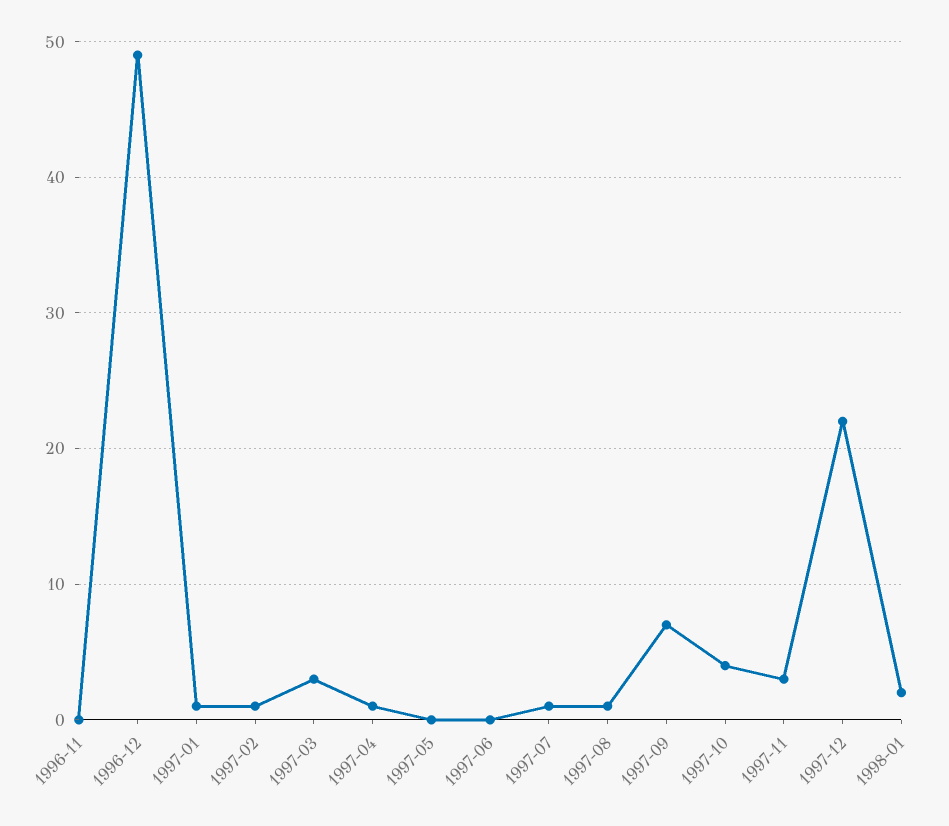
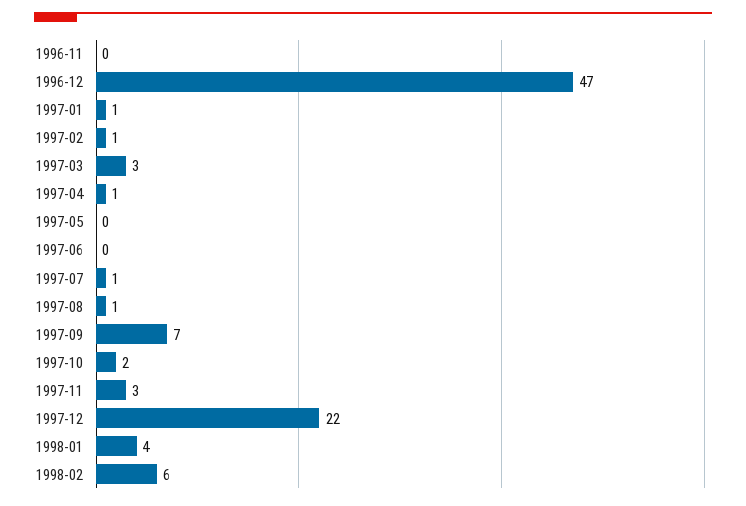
1996-12: 49 -> 47
1997-10: 4 -> 2
1998-01: 2 -> 4
1998-02: none -> 6

